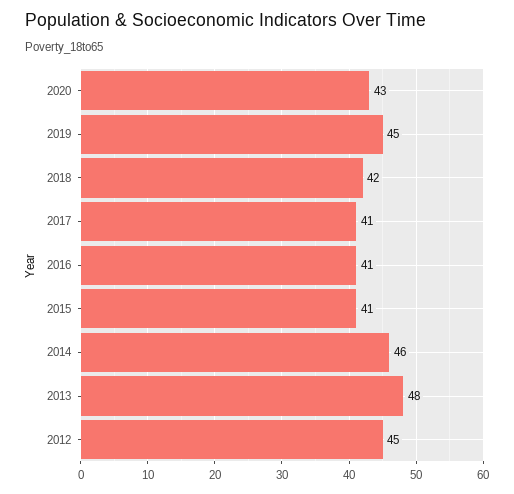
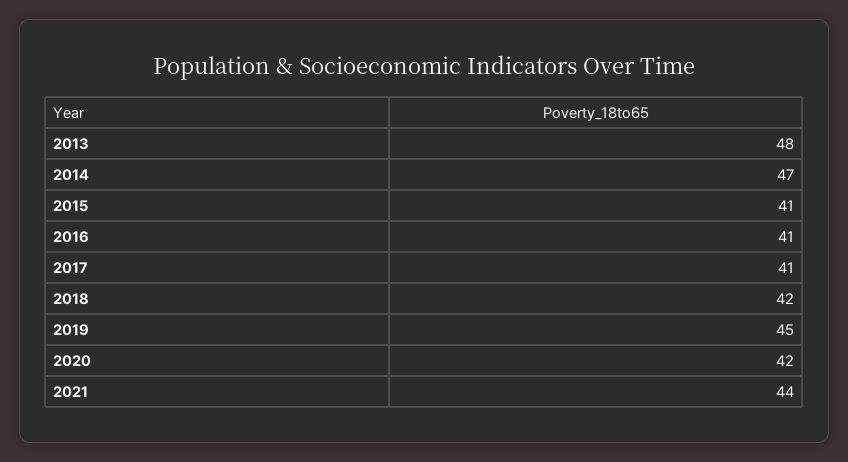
2020: 43 -> 42
2014: 46 -> 47
2012: 45 -> none
2021: none -> 44

